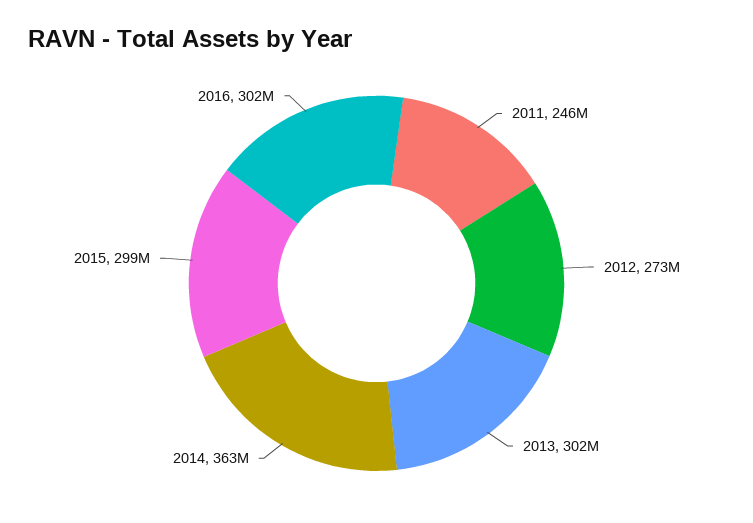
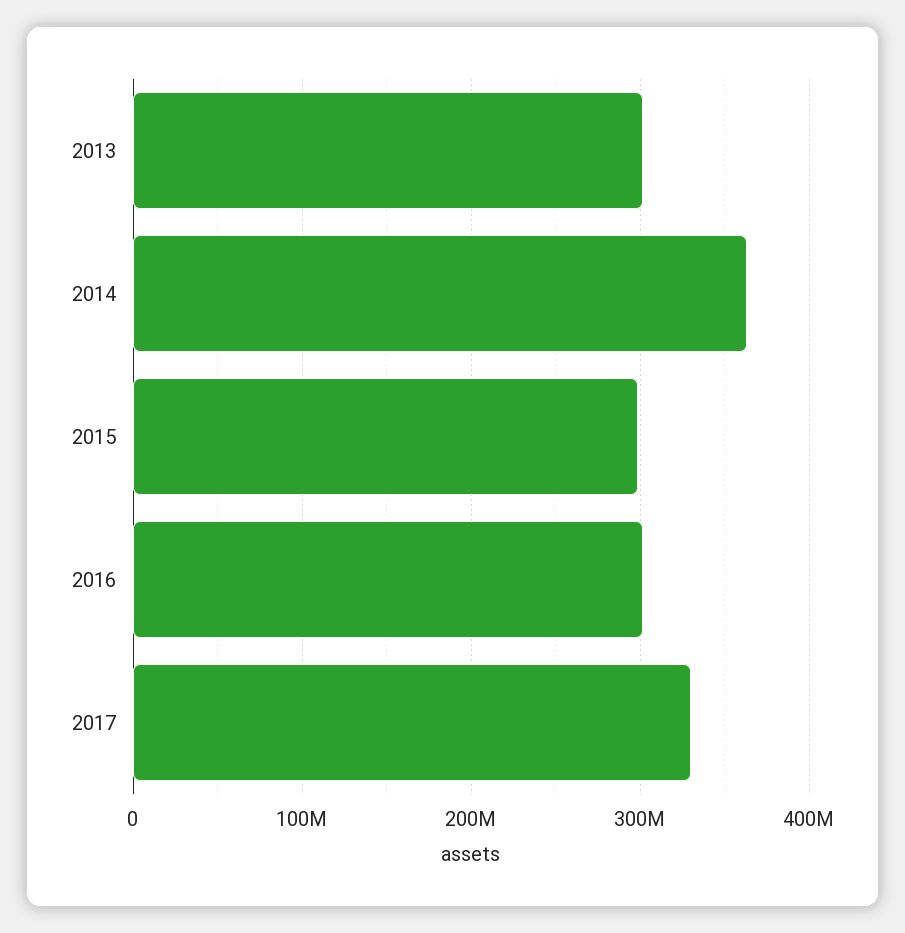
2011: 246000000 -> none
2012: 273000000 -> none
2017: none -> 330000000

